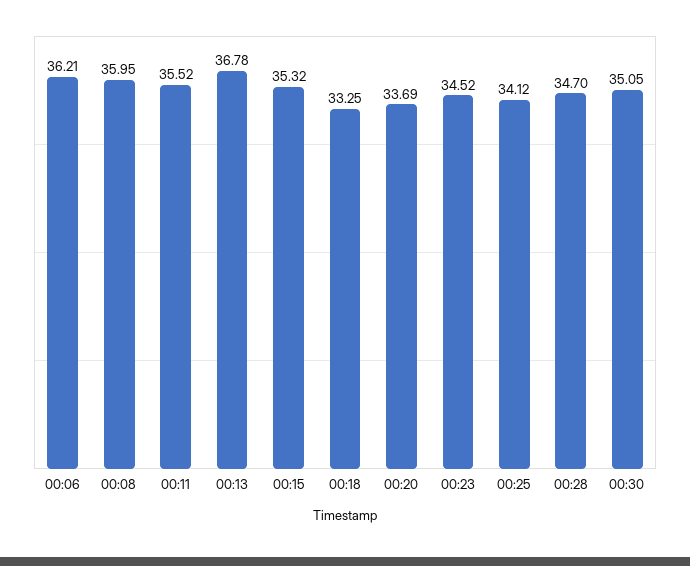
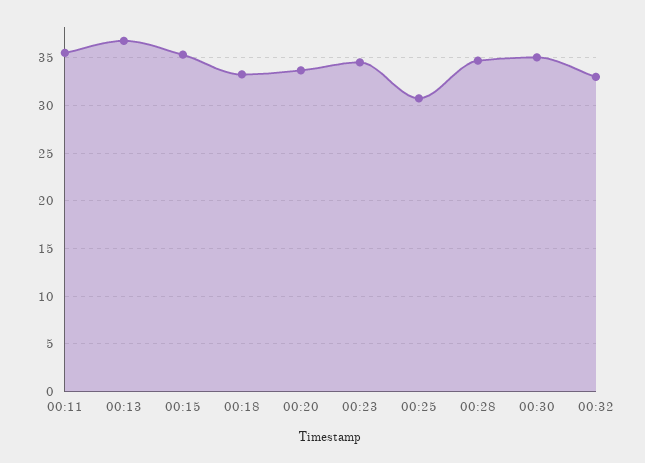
00:06: 36.21 -> none
00:08: 35.95 -> none
00:25: 34.12 -> 31
00:32: none -> 33

